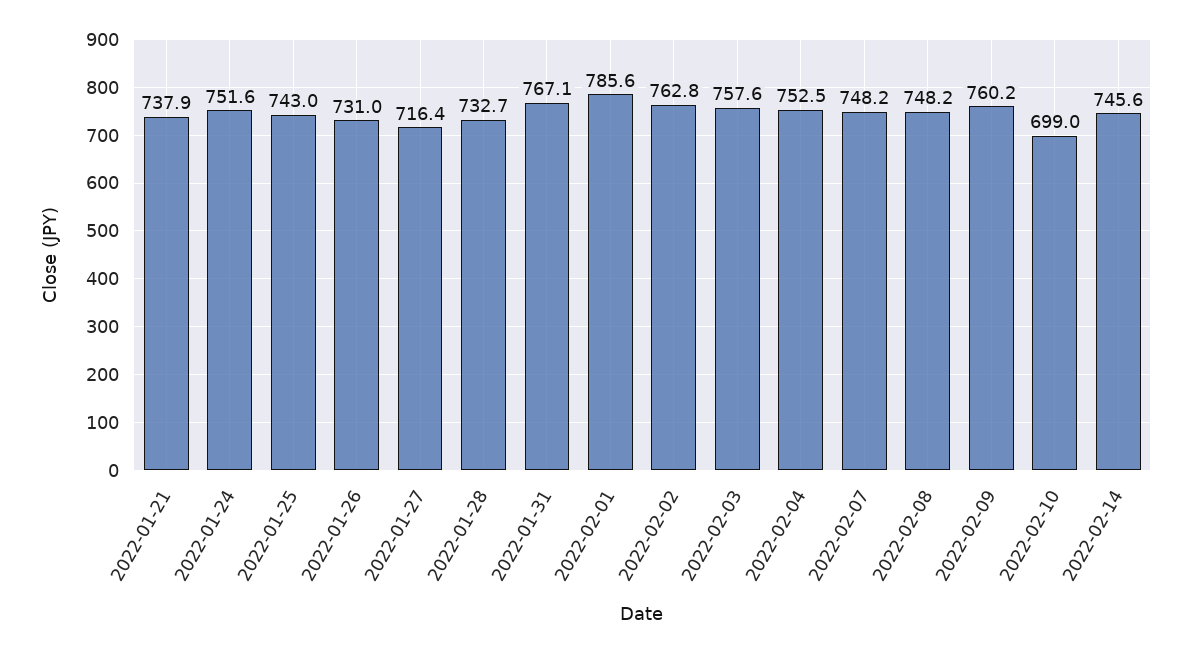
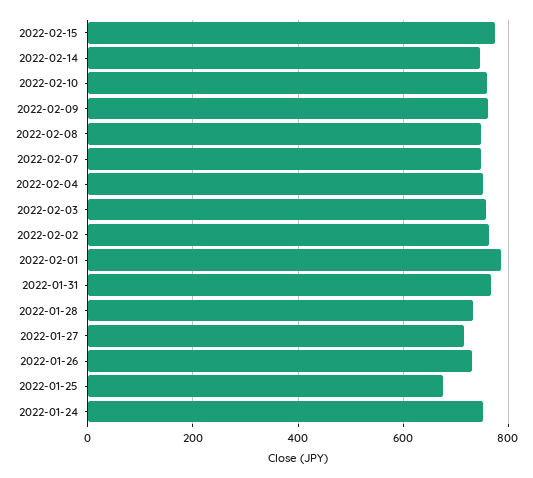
2022-01-21: 737.9 -> none
2022-01-25: 743 -> 680
2022-02-10: 699 -> 760
2022-02-15: none -> 780

